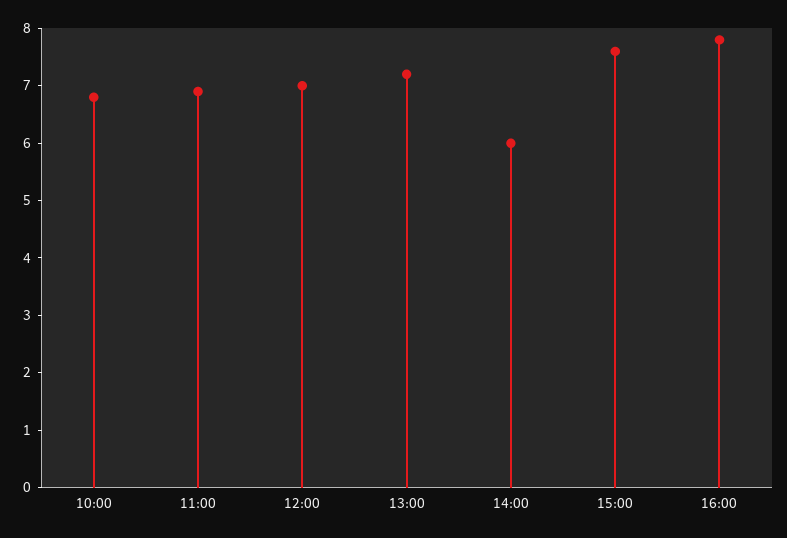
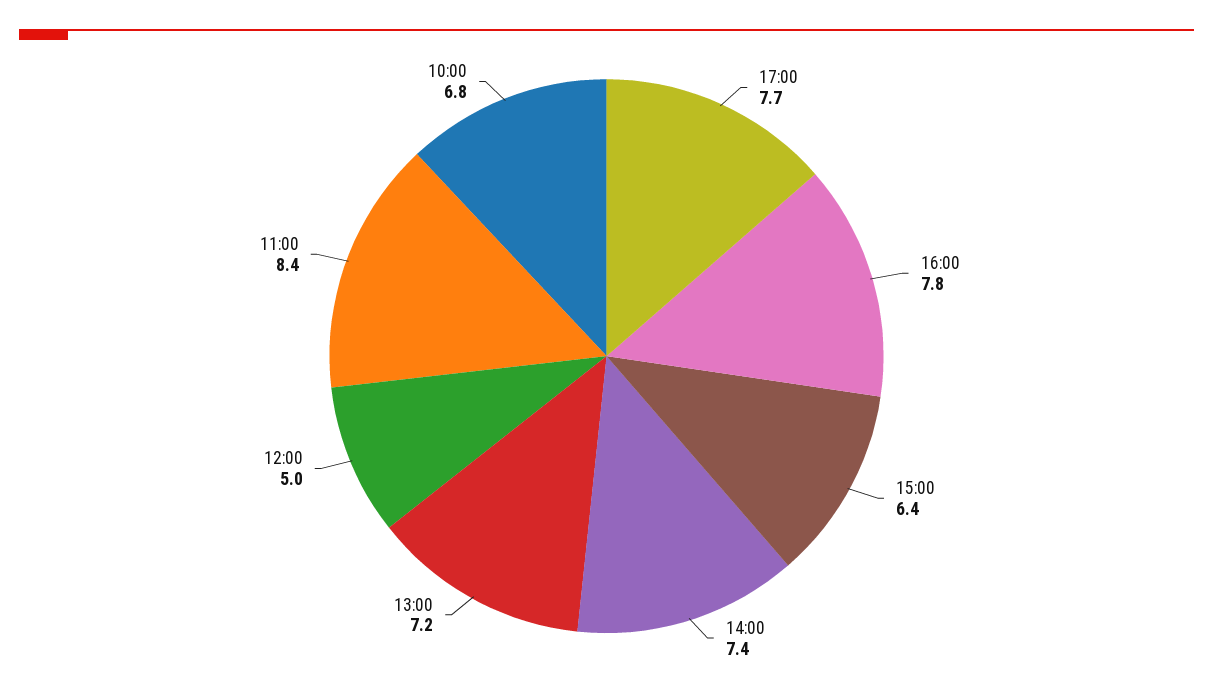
11:00: 7 -> 8.4
12:00: 7 -> 5
14:00: 6 -> 7.4
15:00: 7.5 -> 6.4
17:00: none -> 7.7

